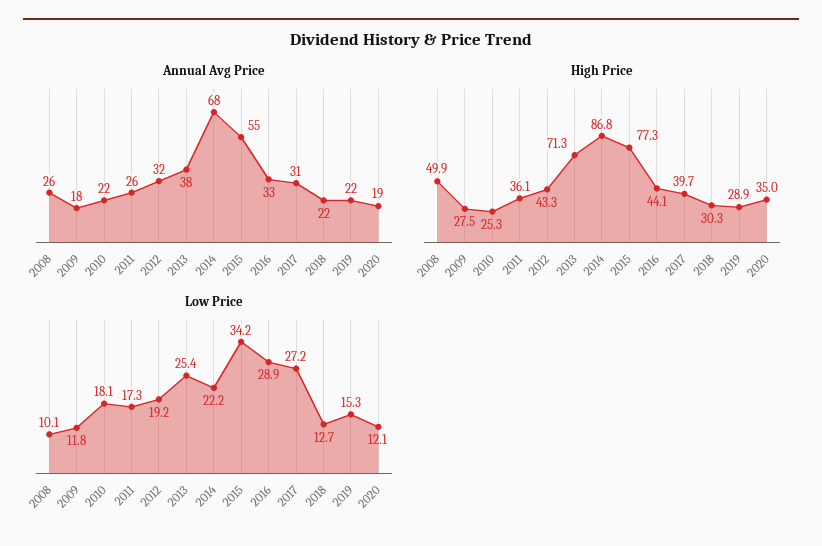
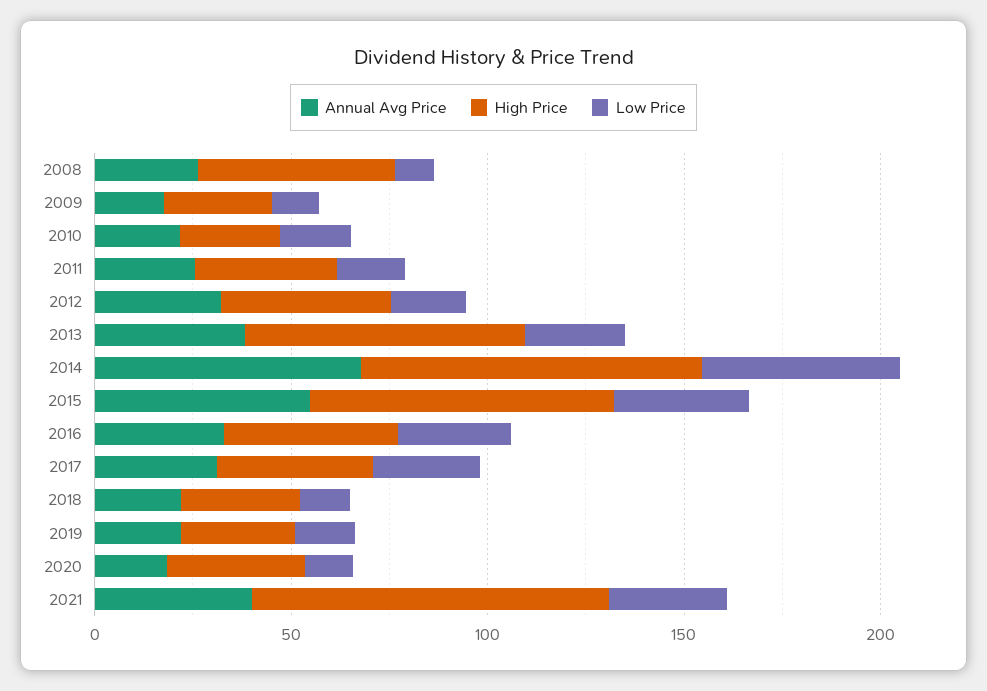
Low Price, 2014: 22.2 -> 50
Annual Avg Price, 2021: none -> 40
High Price, 2021: none -> 90
Low Price, 2021: none -> 30

